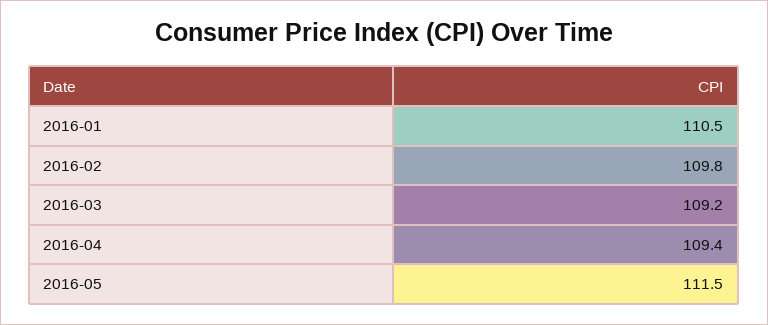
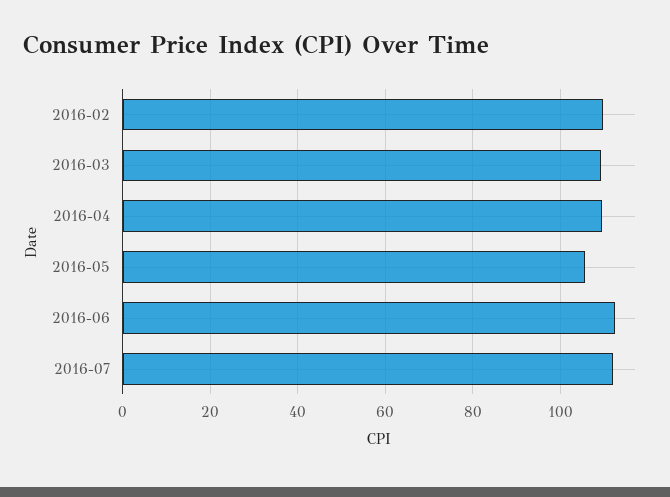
2016-01: 110.5 -> none
2016-05: 111.5 -> 106
2016-06: none -> 112
2016-07: none -> 112

